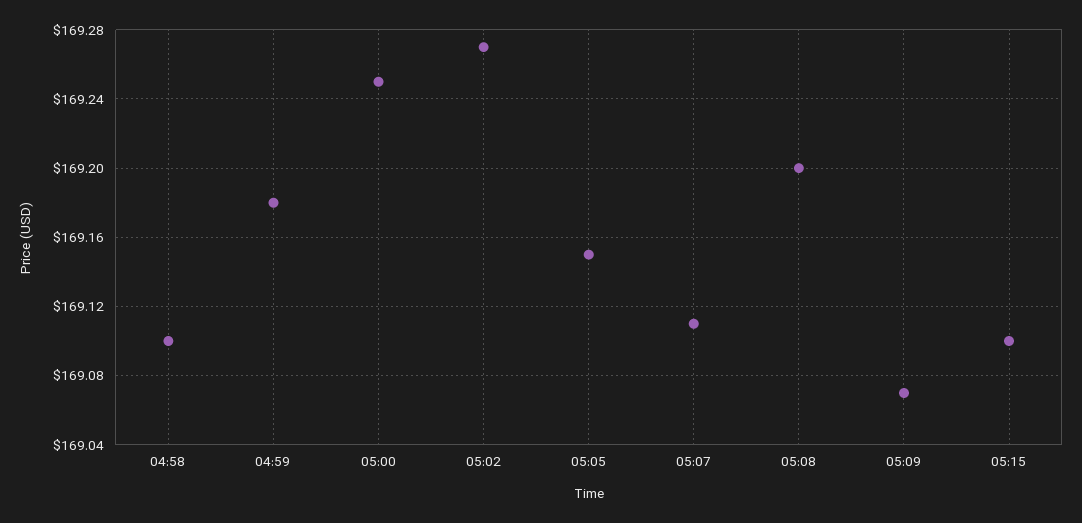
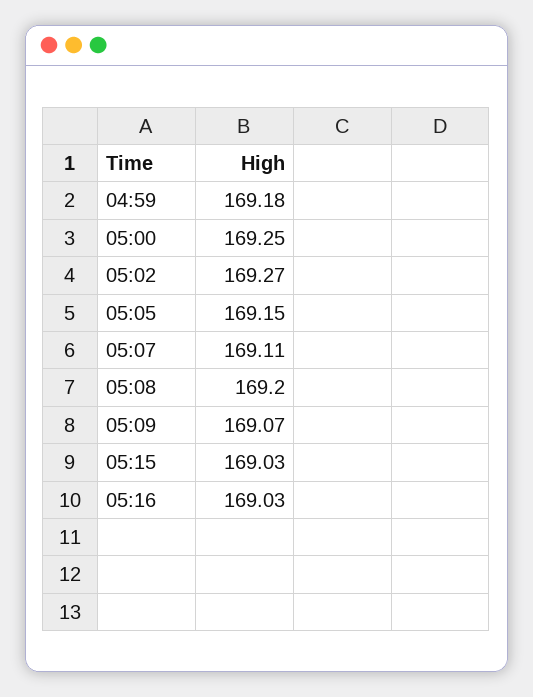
04:58: 169.1 -> none
05:15: 169.1 -> 169.03
05:16: none -> 169.03

